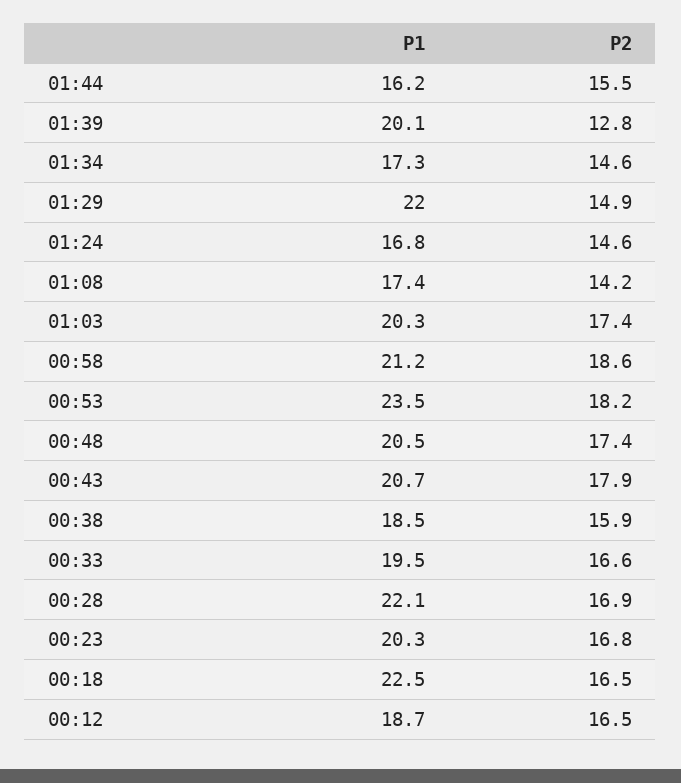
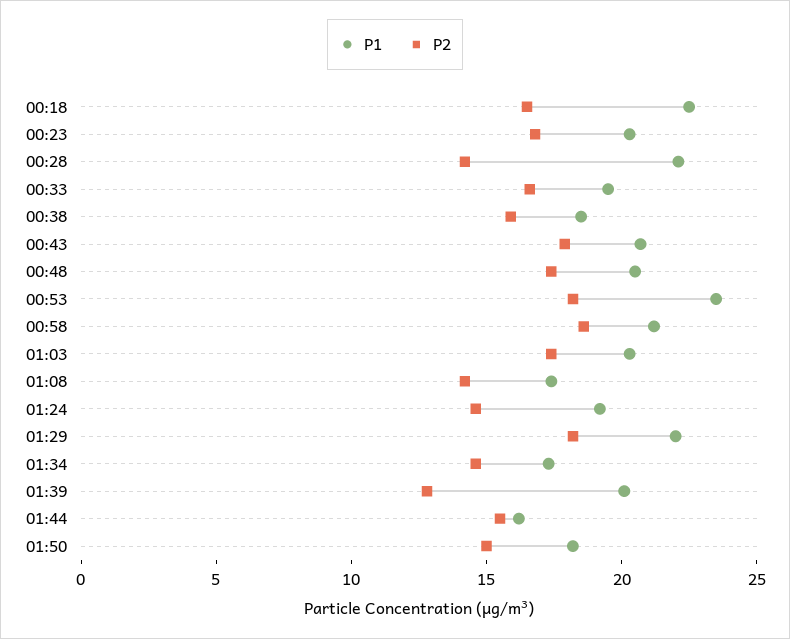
P2, 01:29: 14.9 -> 18
P1, 01:24: 16.8 -> 19
P2, 00:28: 16.9 -> 14
P1, 00:12: 18.7 -> none
P2, 00:12: 16.5 -> none
P1, 01:50: none -> 18
P2, 01:50: none -> 15

